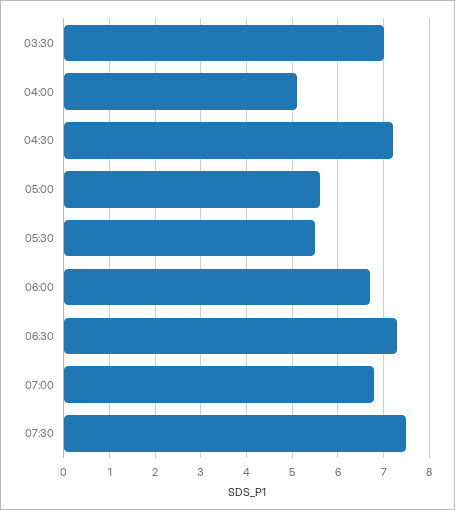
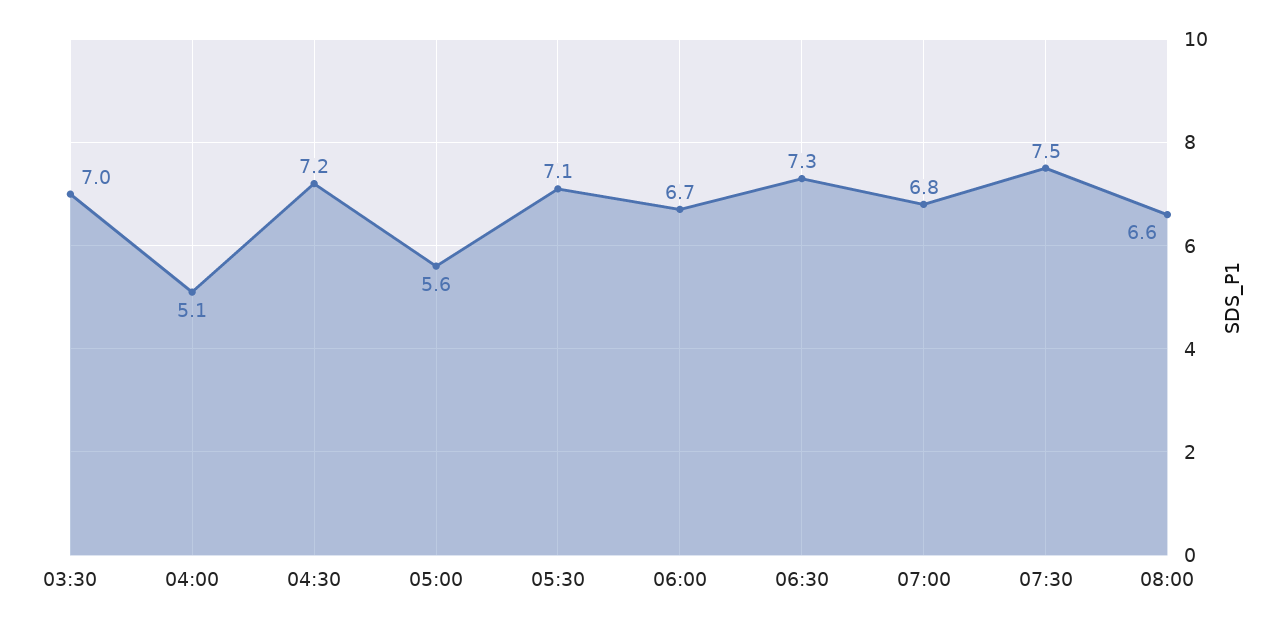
05:30: 5.5 -> 7.1
08:00: none -> 6.6

